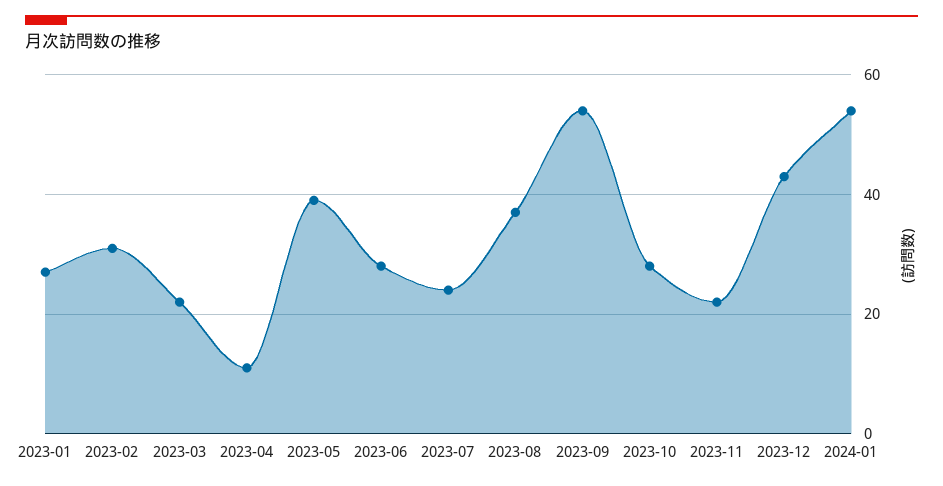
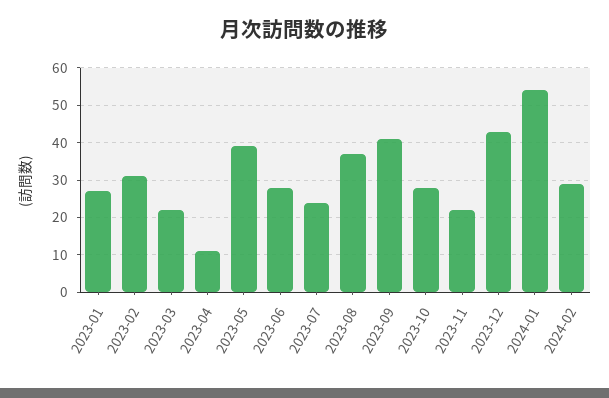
2023-09: 55 -> 40
2024-02: none -> 30

